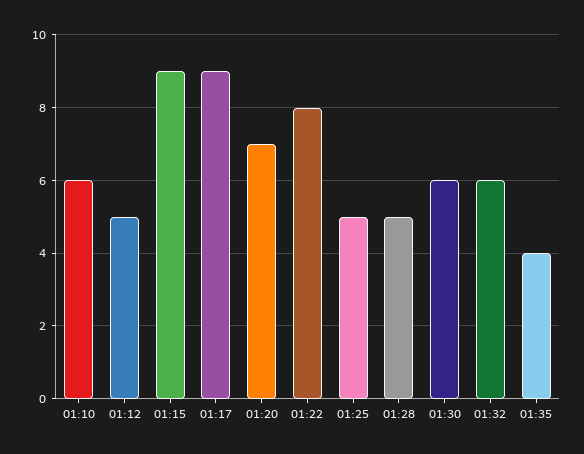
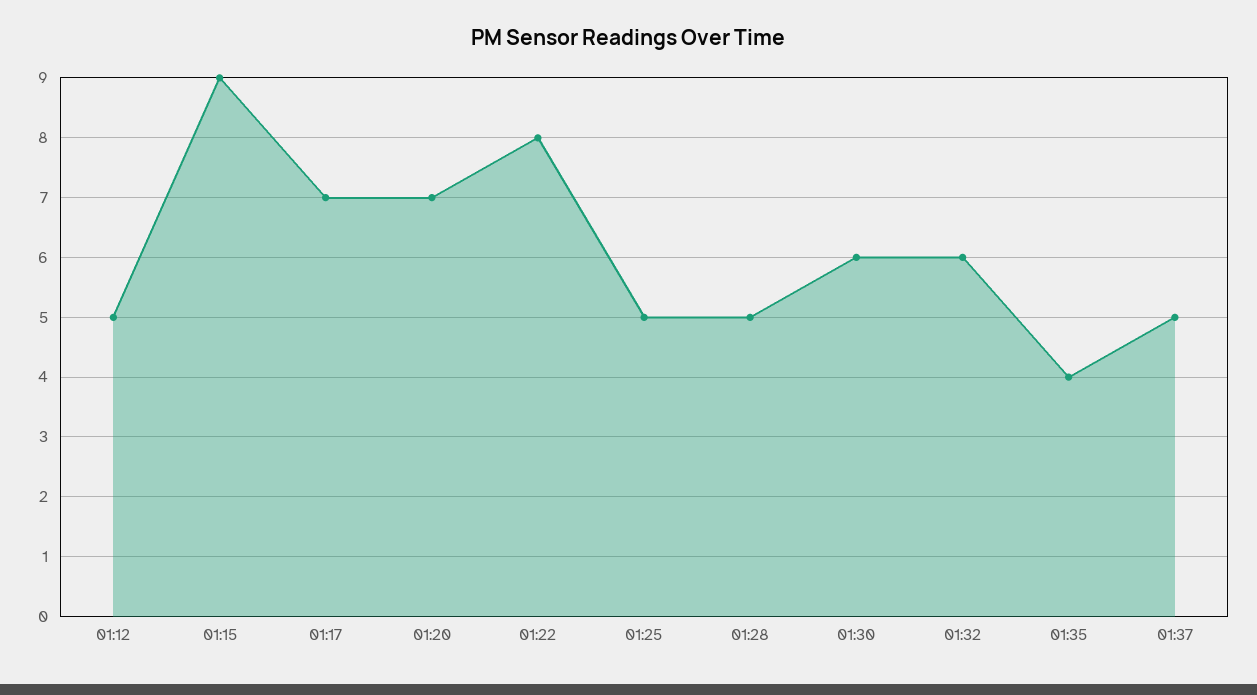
01:10: 6 -> none
01:17: 9 -> 7
01:37: none -> 5

